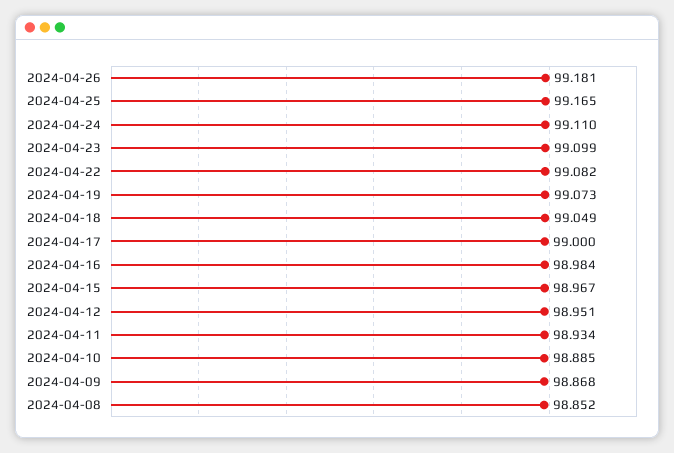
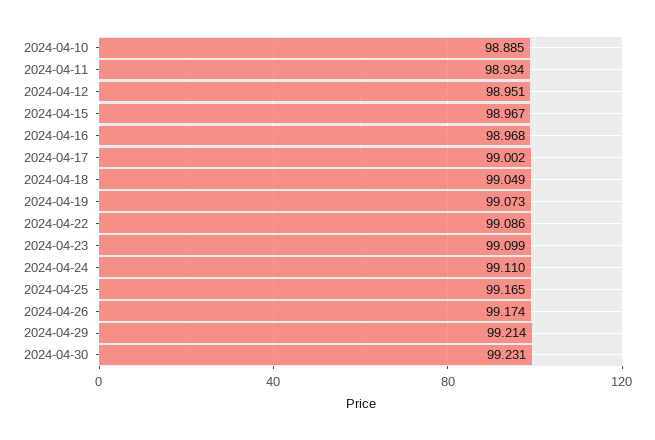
2024-04-26: 99.181 -> 99.174
2024-04-22: 99.082 -> 99.086
2024-04-17: 99 -> 99.002
2024-04-16: 98.984 -> 98.968
2024-04-09: 98.868 -> none
2024-04-08: 98.852 -> none
2024-04-29: none -> 99.214
2024-04-30: none -> 99.231

